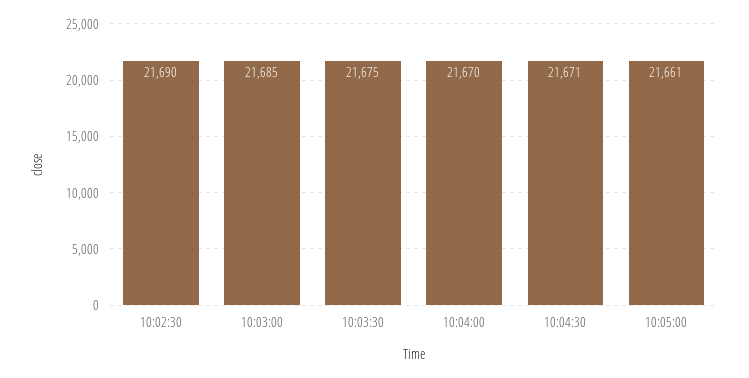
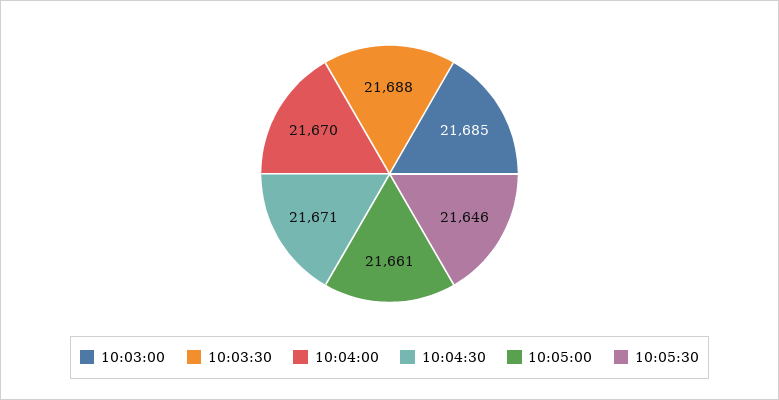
10:02:30: 21690 -> none
10:03:30: 21675 -> 21688
10:05:30: none -> 21646

